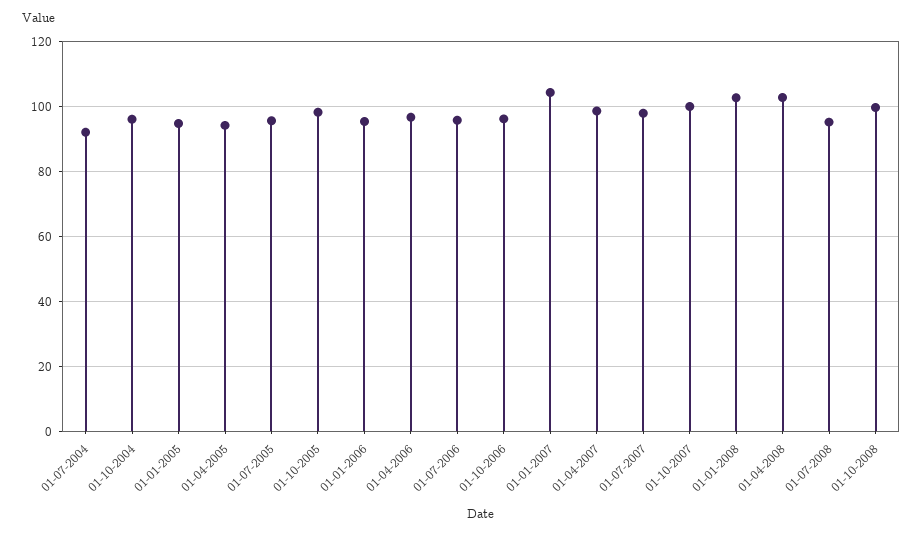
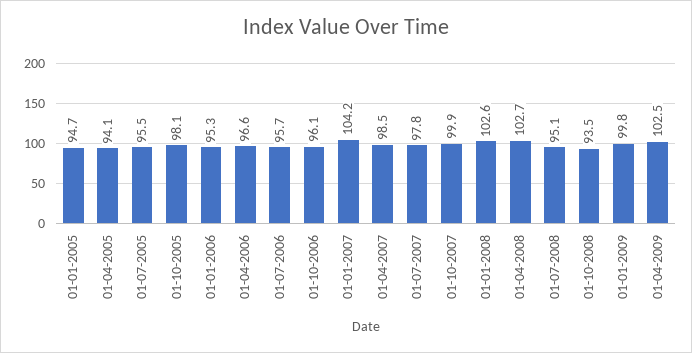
01-07-2004: 92 -> none
01-10-2004: 96 -> none
01-10-2008: 100 -> 93.5
01-01-2009: none -> 99.8
01-04-2009: none -> 102.5

